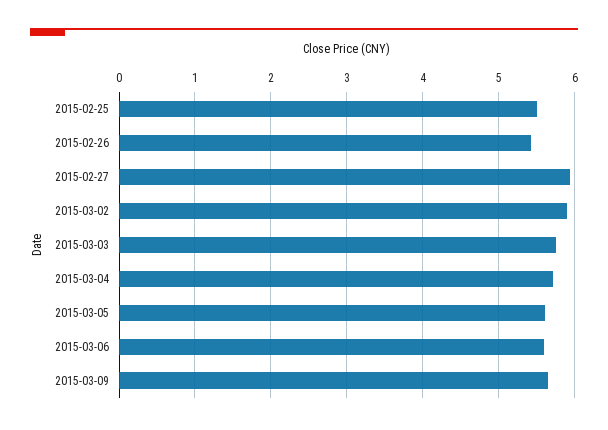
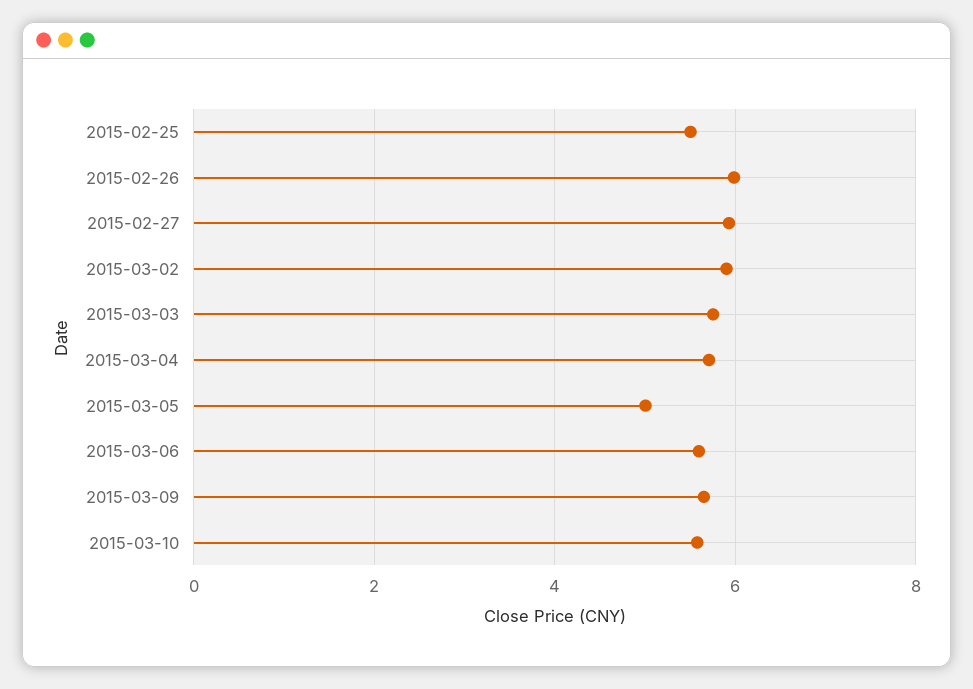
2015-02-26: 5.4 -> 6
2015-03-05: 5.6 -> 5
2015-03-10: none -> 5.6

